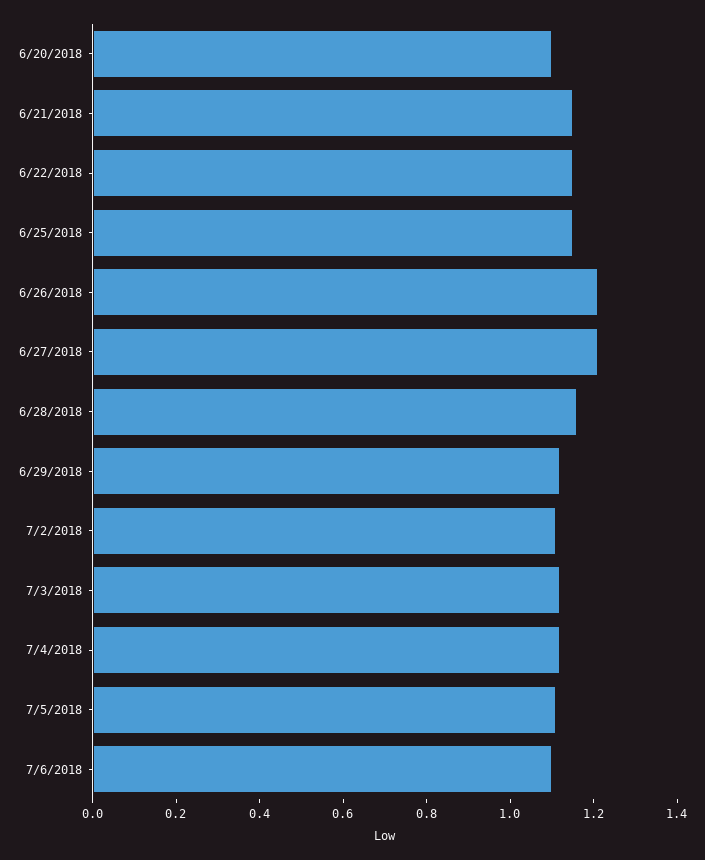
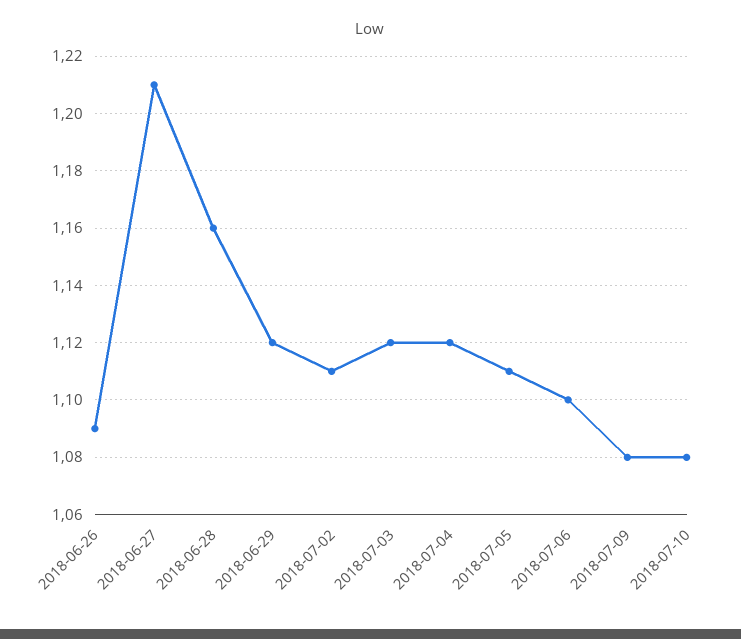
6/20/2018: 1.1 -> none
6/21/2018: 1.15 -> none
6/22/2018: 1.15 -> none
6/25/2018: 1.15 -> none
6/26/2018: 1.2 -> 1.09
2018-07-09: none -> 1.08
2018-07-10: none -> 1.08

